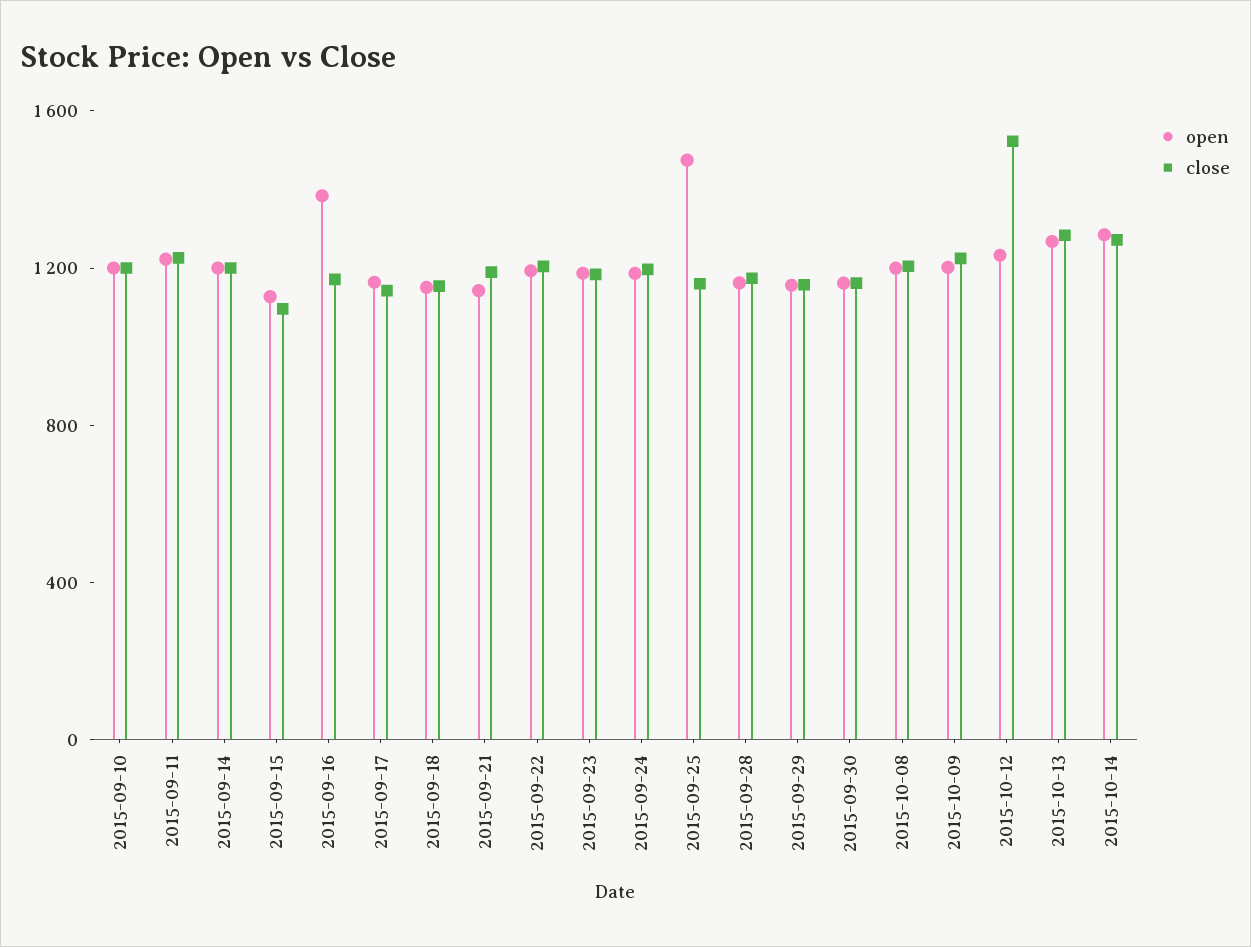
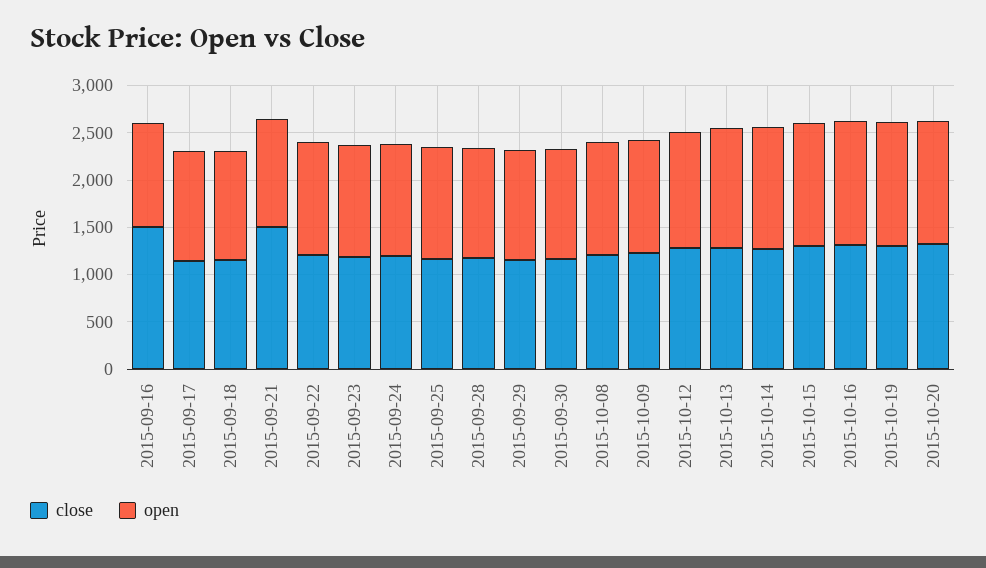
open, 2015-09-10: 1200 -> none
close, 2015-09-10: 1200 -> none
open, 2015-09-11: 1200 -> none
close, 2015-09-11: 1200 -> none
open, 2015-09-14: 1200 -> none
close, 2015-09-14: 1200 -> none
open, 2015-09-15: 1100 -> none
close, 2015-09-15: 1100 -> none
open, 2015-09-16: 1400 -> 1100
close, 2015-09-16: 1200 -> 1500
close, 2015-09-21: 1200 -> 1500
open, 2015-09-25: 1500 -> 1200
close, 2015-10-12: 1500 -> 1300
close, 2015-10-15: none -> 1300
open, 2015-10-15: none -> 1300
close, 2015-10-16: none -> 1300
open, 2015-10-16: none -> 1300
close, 2015-10-19: none -> 1300
open, 2015-10-19: none -> 1300
close, 2015-10-20: none -> 1300
open, 2015-10-20: none -> 1300

